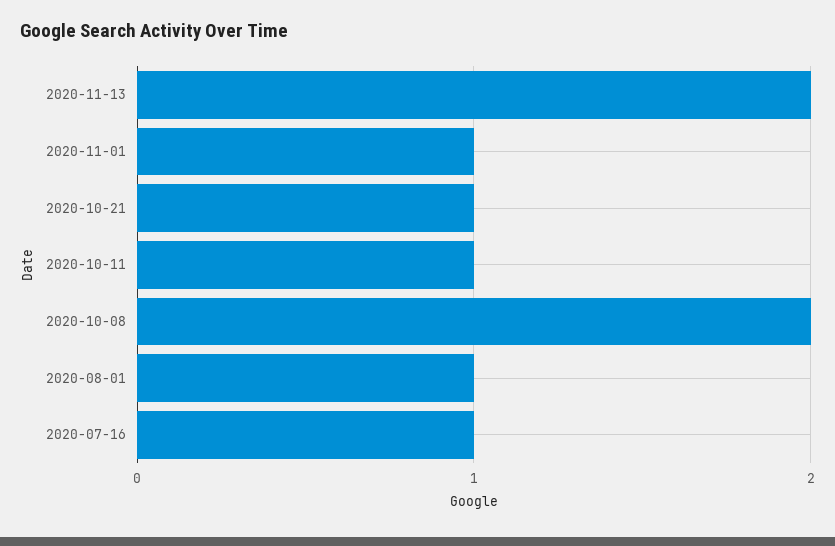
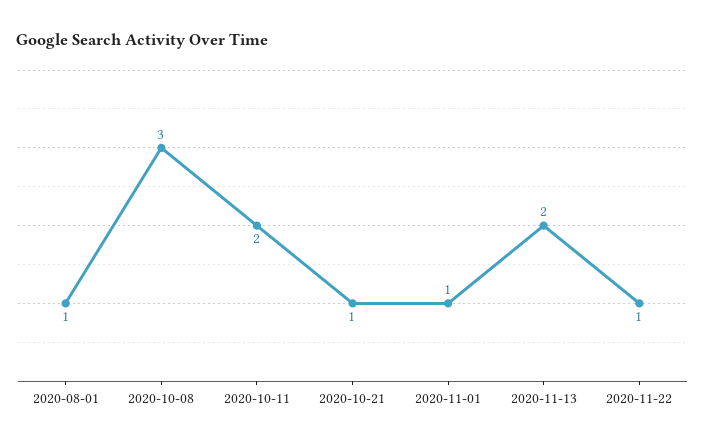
2020-10-11: 1 -> 2
2020-10-08: 2 -> 3
2020-07-16: 1 -> none
2020-11-22: none -> 1

